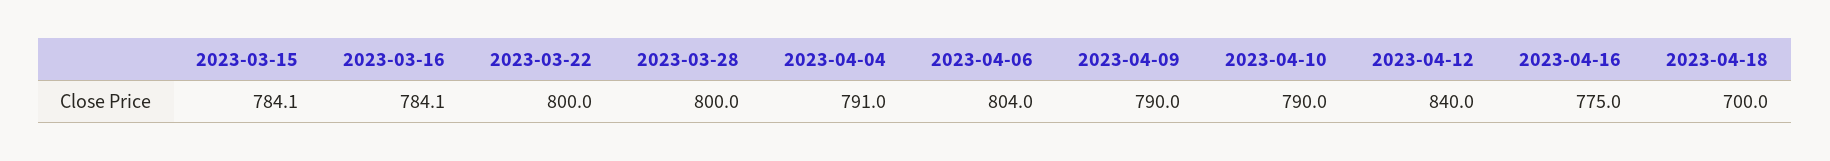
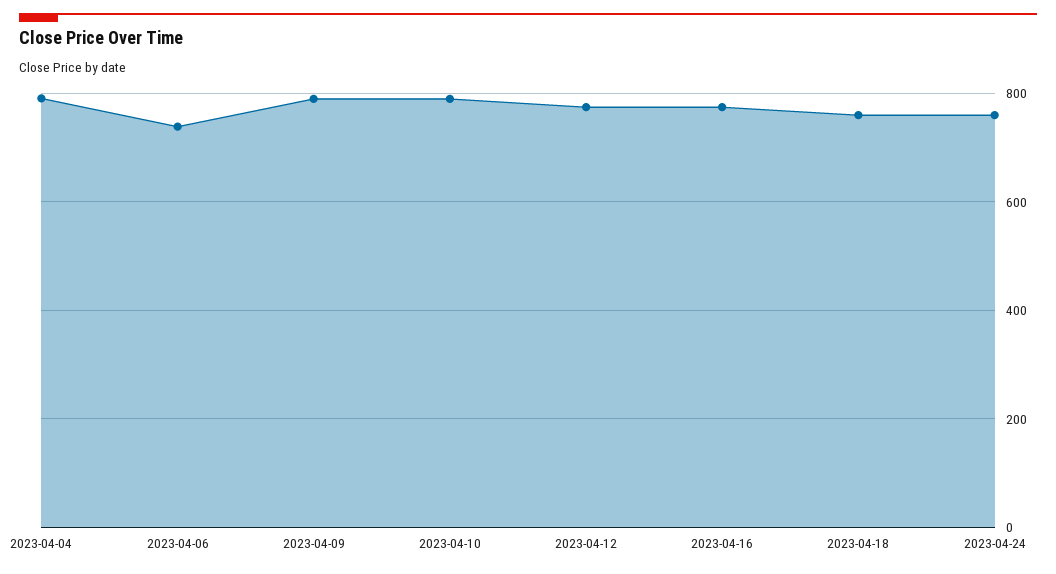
2023-03-15: 784.1 -> none
2023-03-16: 784.1 -> none
2023-03-22: 800 -> none
2023-03-28: 800 -> none
2023-04-06: 804 -> 740
2023-04-12: 840 -> 780
2023-04-18: 700 -> 760
2023-04-24: none -> 760

